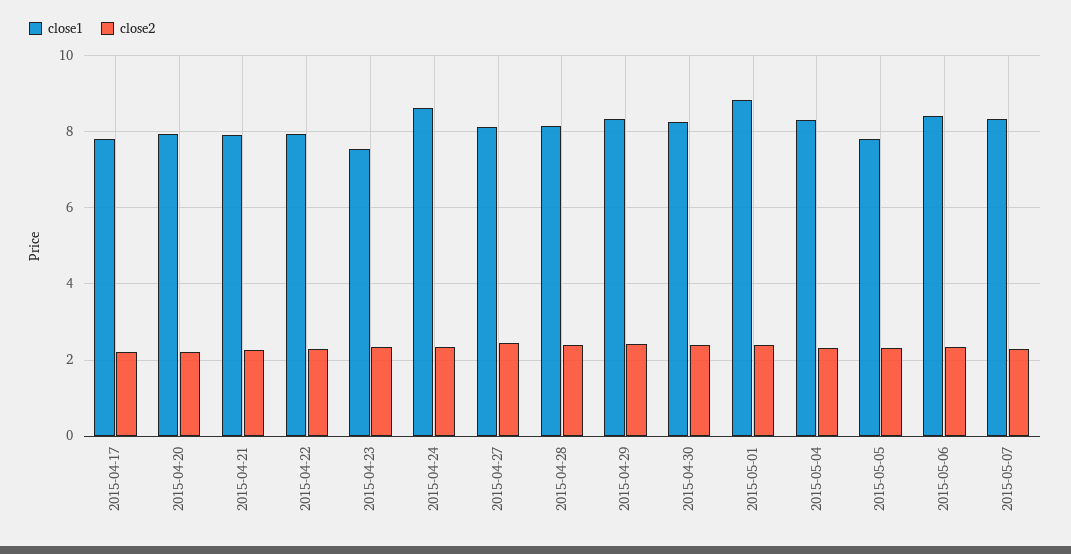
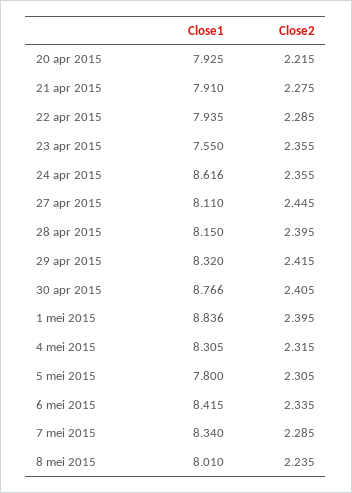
close1, 2015-04-17: 7.8 -> none
close2, 2015-04-17: 2.2 -> none
close1, 2015-04-30: 8.2 -> 8.766
close1, 8 mei 2015: none -> 8.01
close2, 8 mei 2015: none -> 2.235

